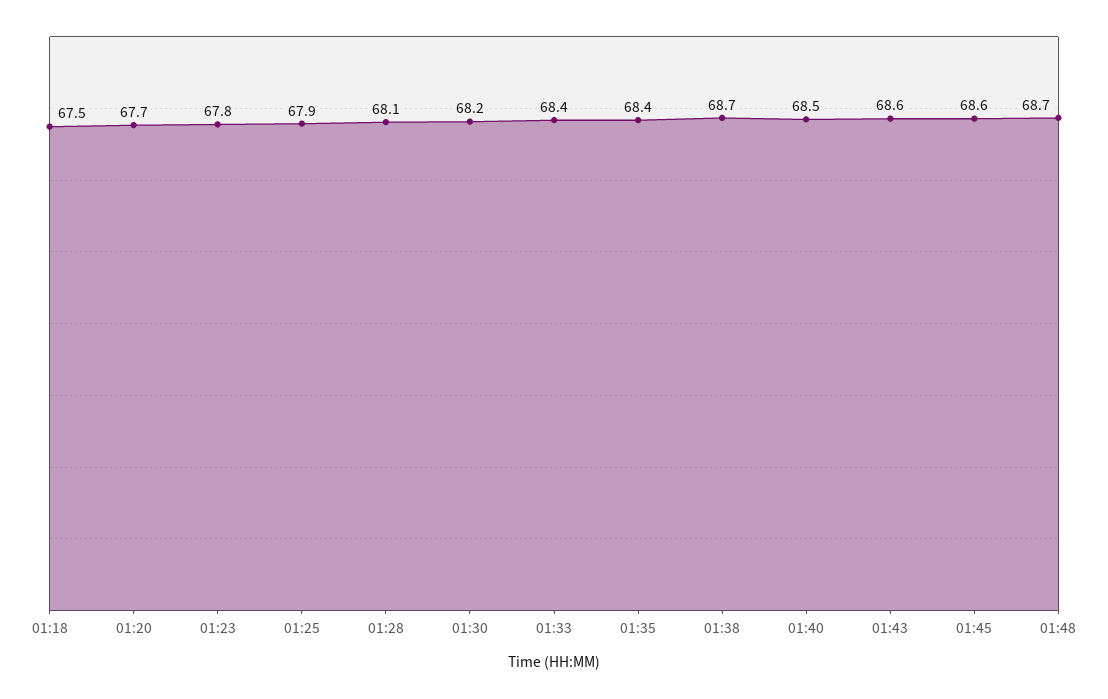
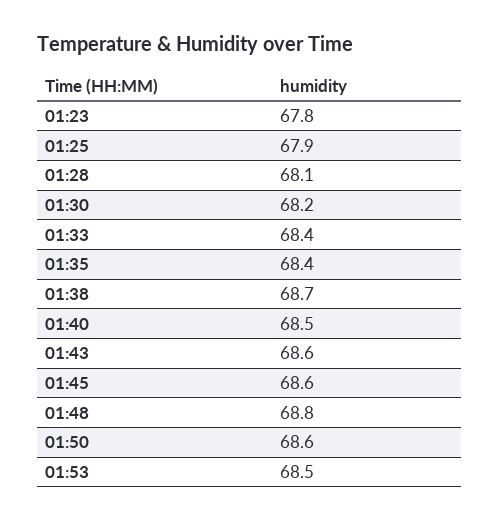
01:18: 67.5 -> none
01:20: 67.7 -> none
01:48: 68.7 -> 68.8
01:50: none -> 68.6
01:53: none -> 68.5

